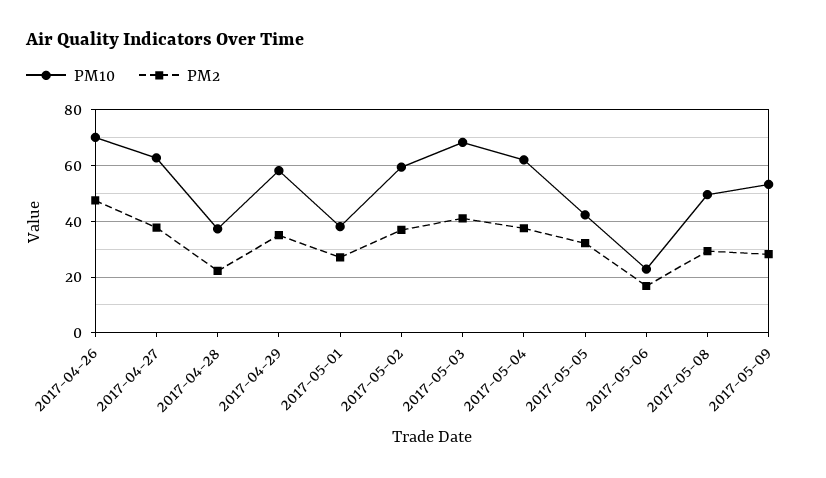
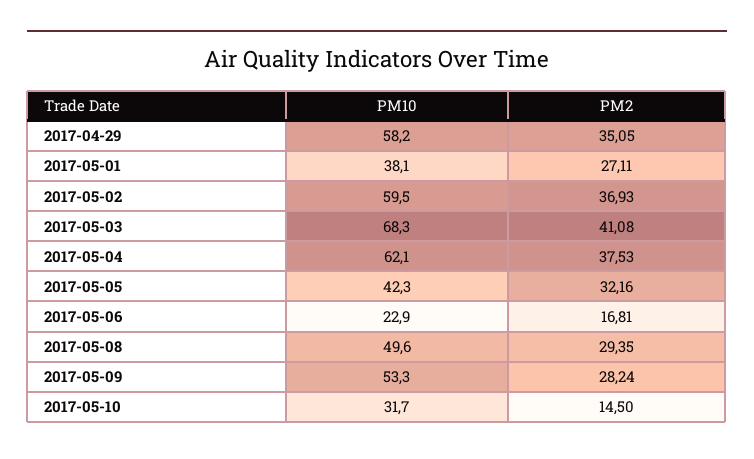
PM10, 2017-04-26: 70 -> none
PM2, 2017-04-26: 47.5 -> none
PM10, 2017-04-27: 62.5 -> none
PM2, 2017-04-27: 37.5 -> none
PM10, 2017-04-28: 37.5 -> none
PM2, 2017-04-28: 22.5 -> none
PM10, 2017-05-10: none -> 31.7
PM2, 2017-05-10: none -> 14.5

